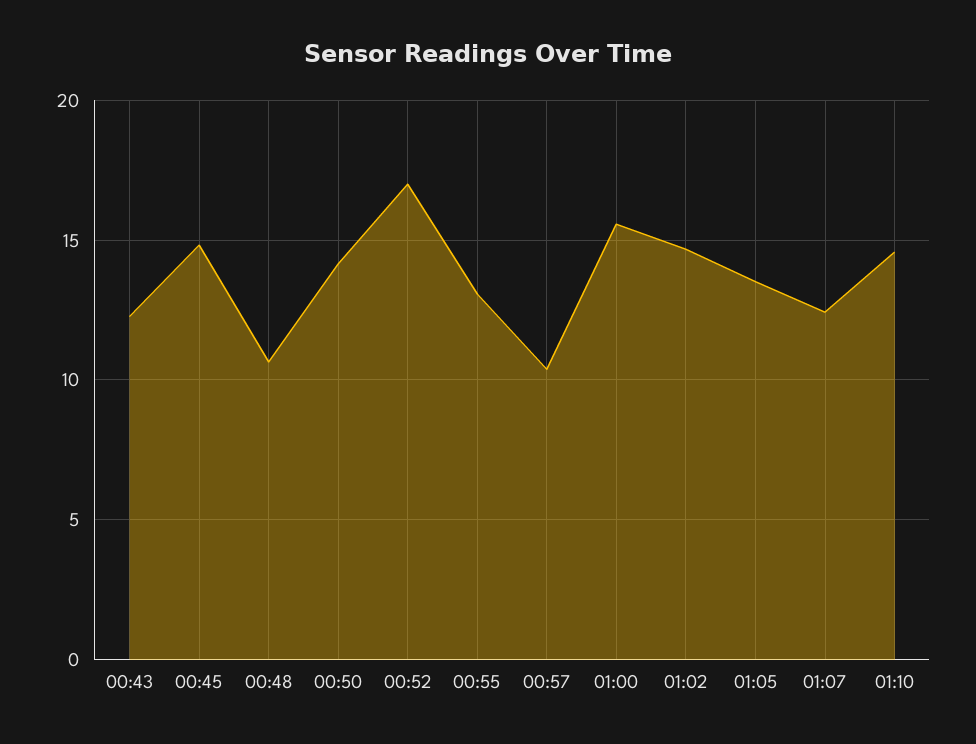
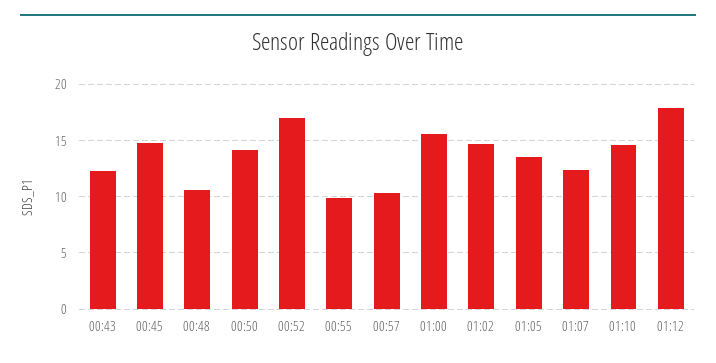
00:55: 13 -> 10
01:12: none -> 18

